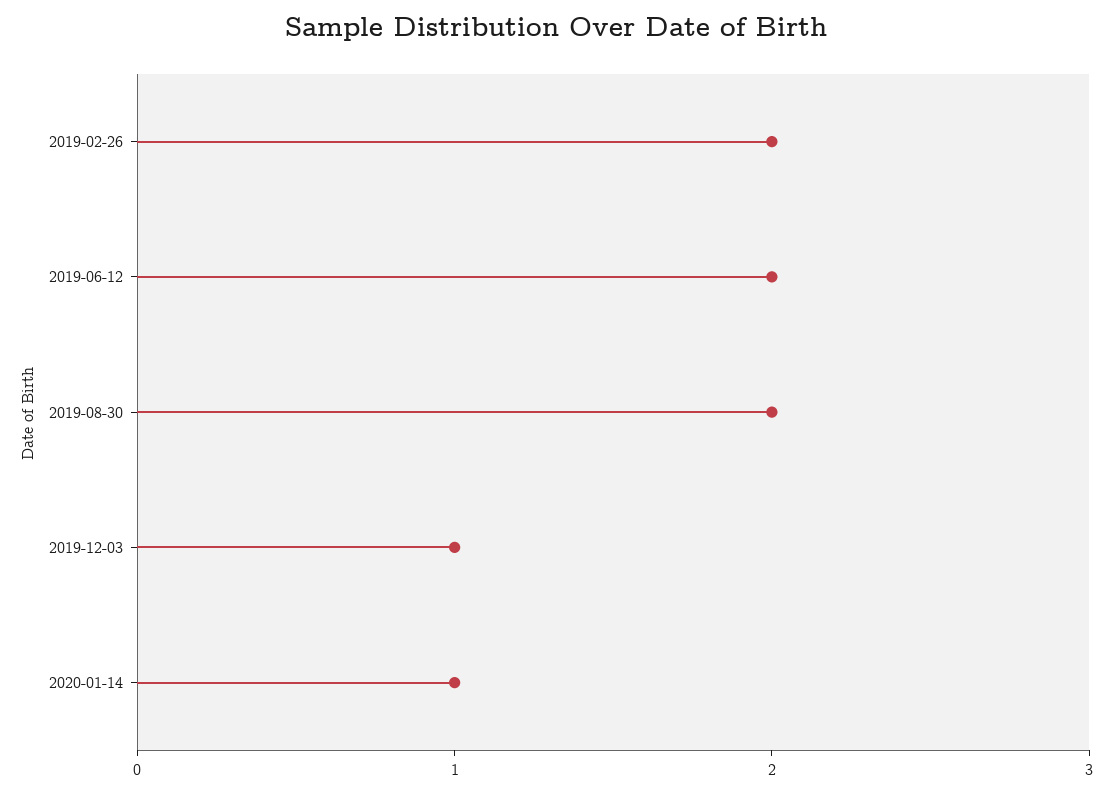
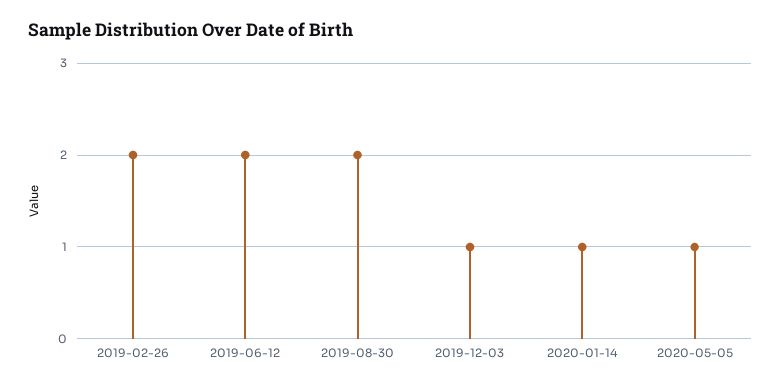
2020-05-05: none -> 1

